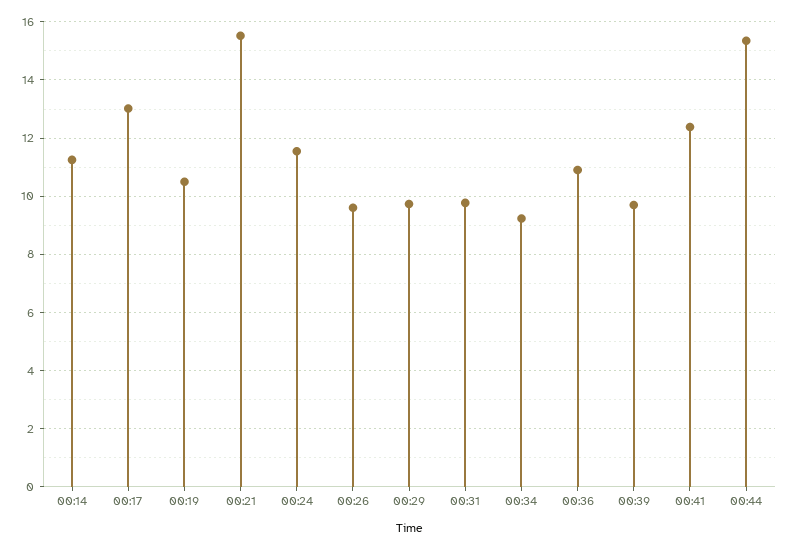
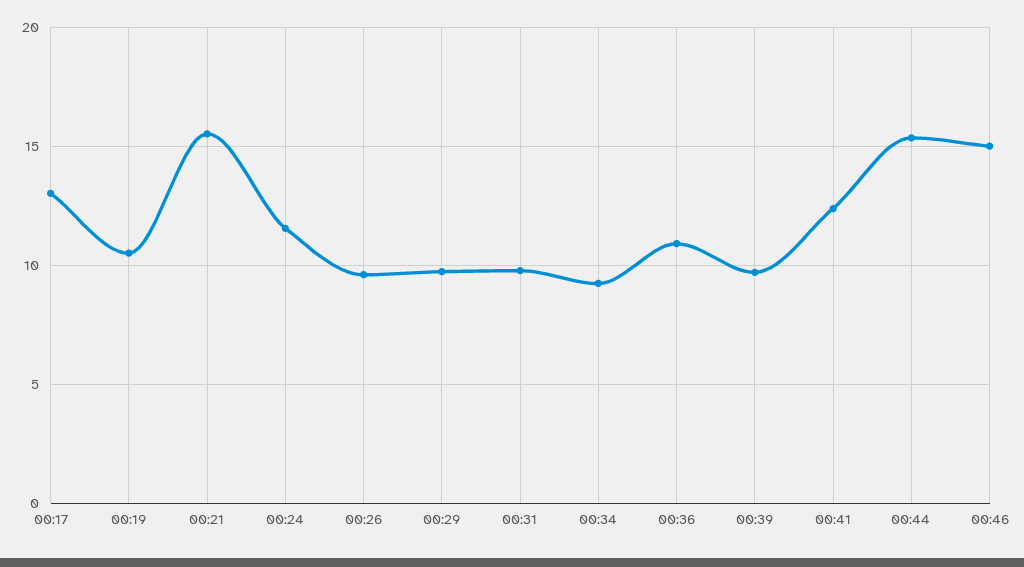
00:14: 11.25 -> none
00:46: none -> 15

